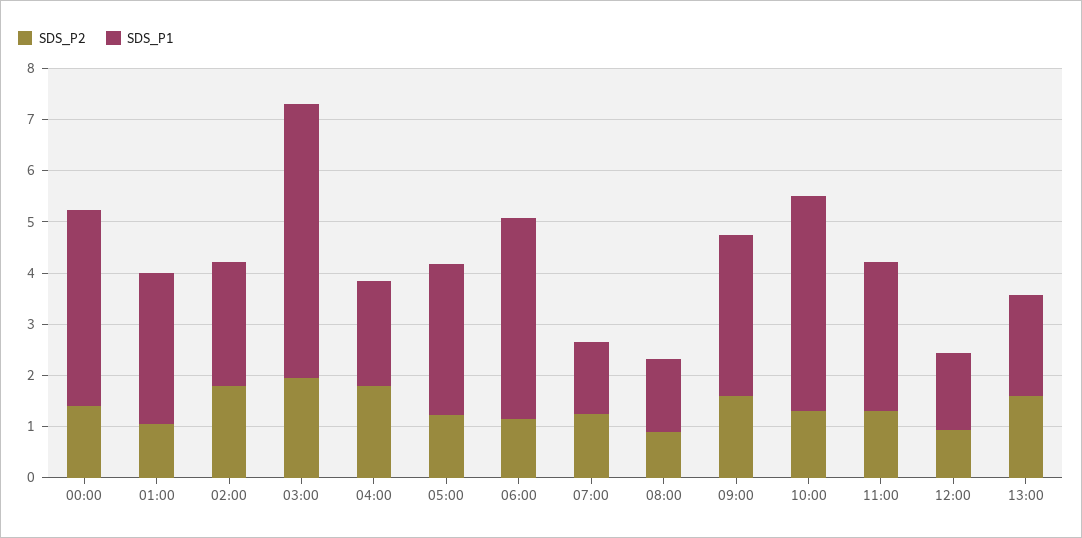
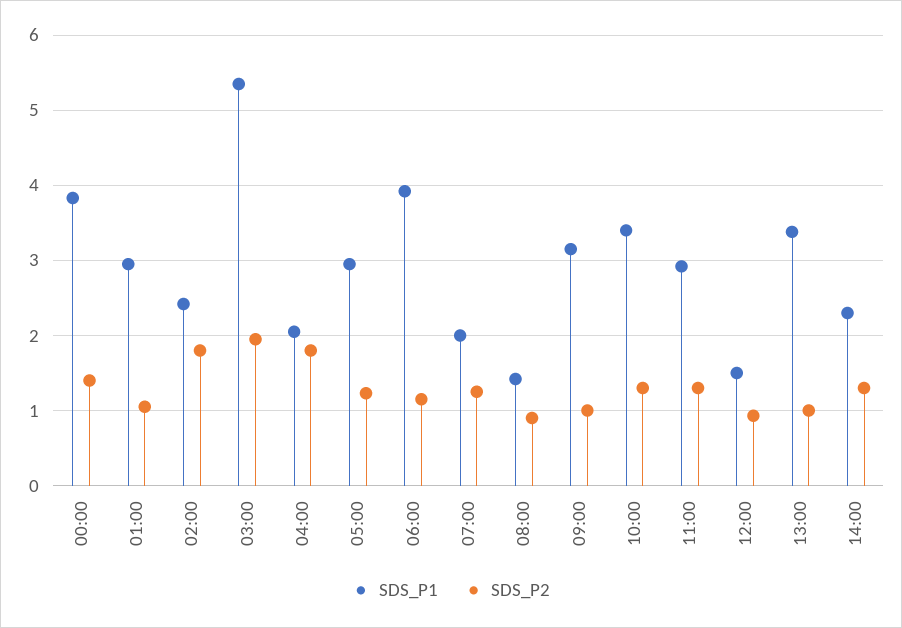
SDS_P1, 07:00: 1.4 -> 2
SDS_P2, 09:00: 1.6 -> 1
SDS_P1, 10:00: 4.2 -> 3.4
SDS_P2, 13:00: 1.6 -> 1
SDS_P1, 13:00: 2 -> 3.4
SDS_P1, 14:00: none -> 2.3
SDS_P2, 14:00: none -> 1.3

